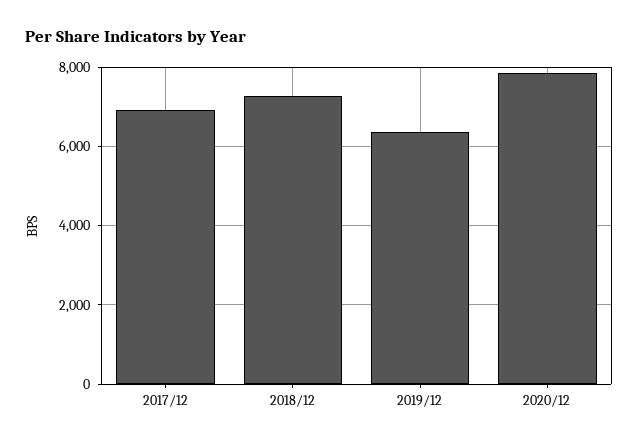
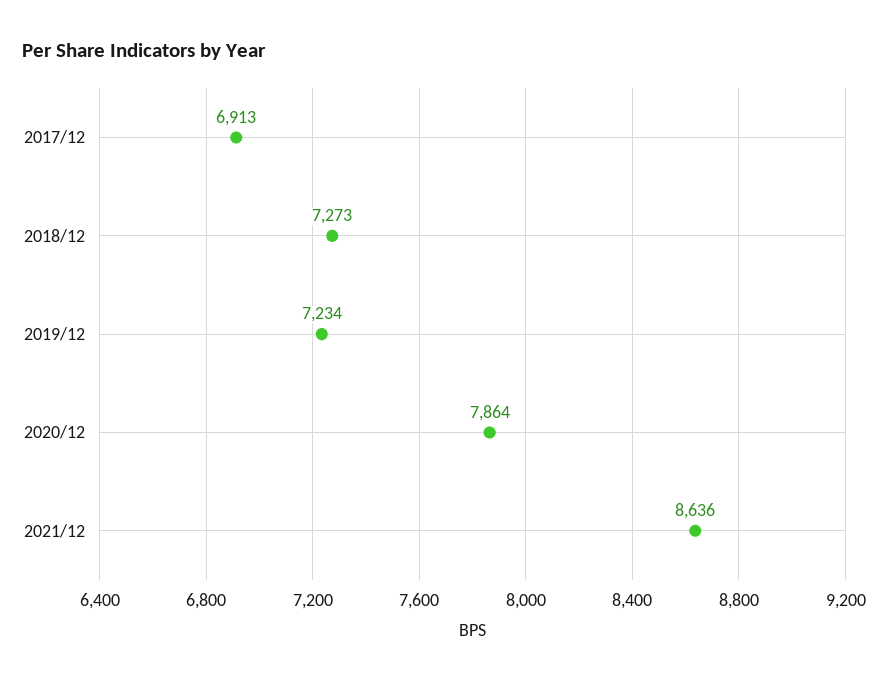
2019/12: 6400 -> 7234
2021/12: none -> 8636

